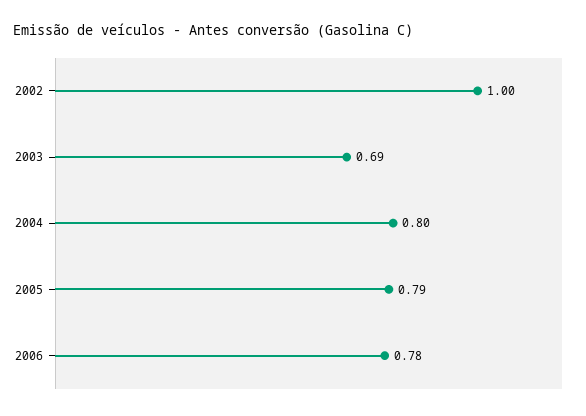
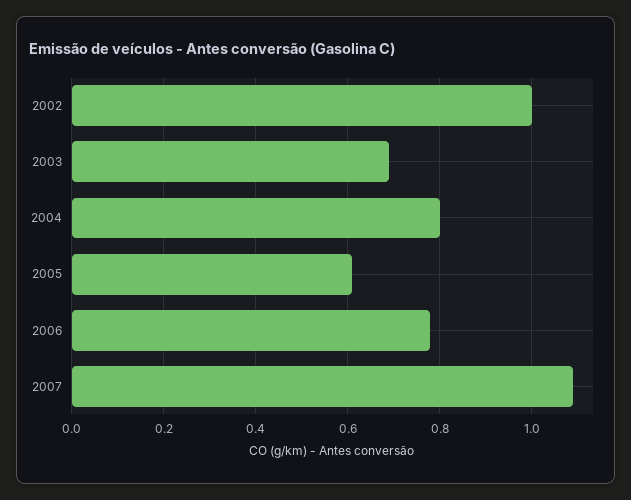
2005: 0.79 -> 0.6
2007: none -> 1.1

